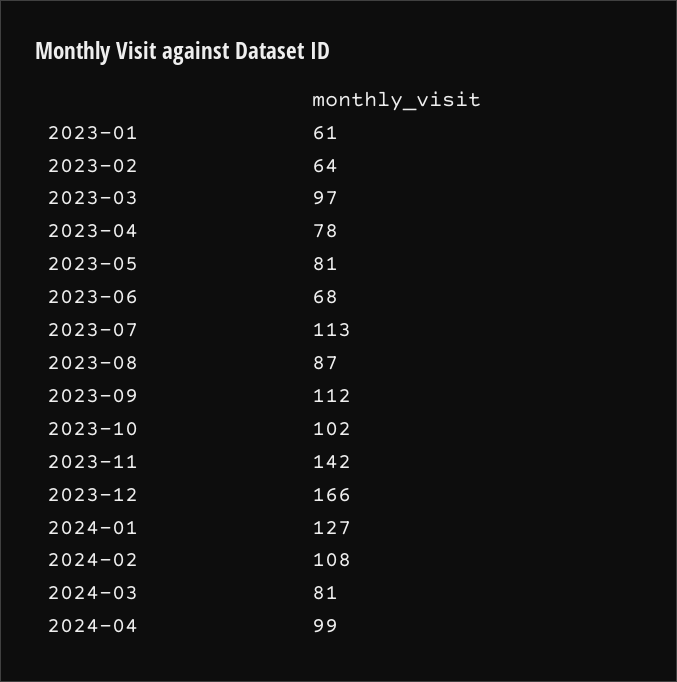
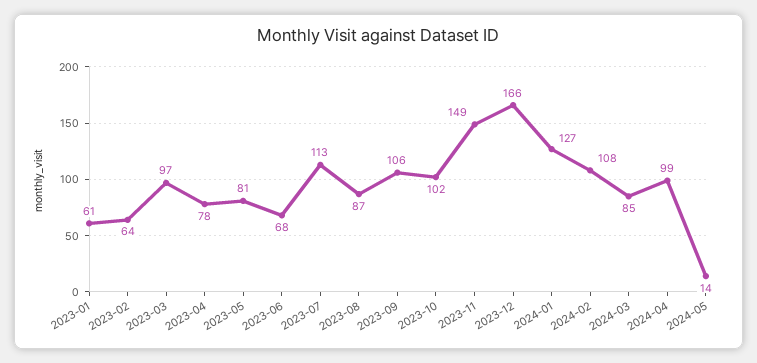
2023-09: 112 -> 106
2023-11: 142 -> 149
2024-03: 81 -> 85
2024-05: none -> 14

